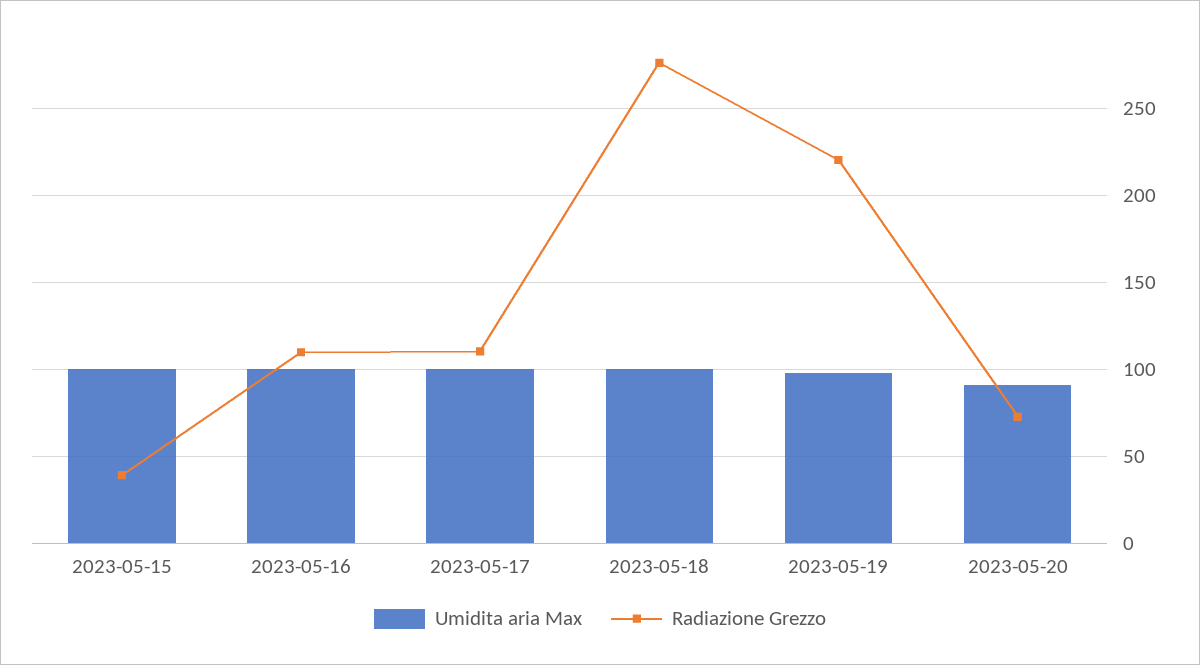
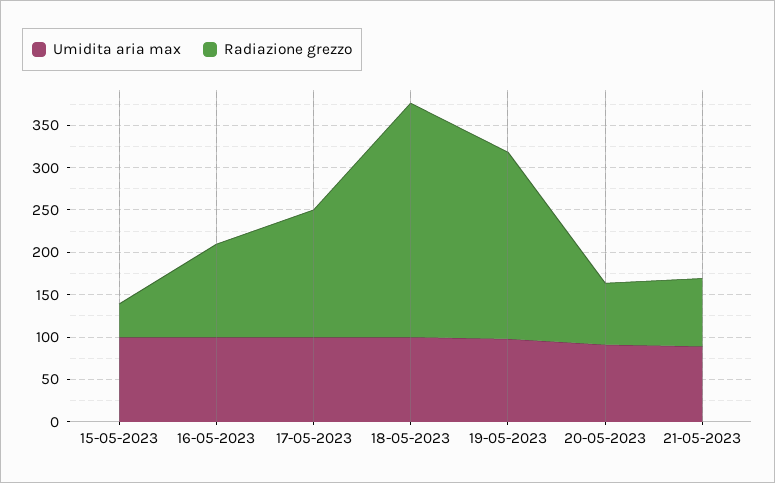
Radiazione Grezzo, 2023-05-17: 110 -> 150
Umidita aria Max, 21-05-2023: none -> 90
Radiazione Grezzo, 21-05-2023: none -> 80

